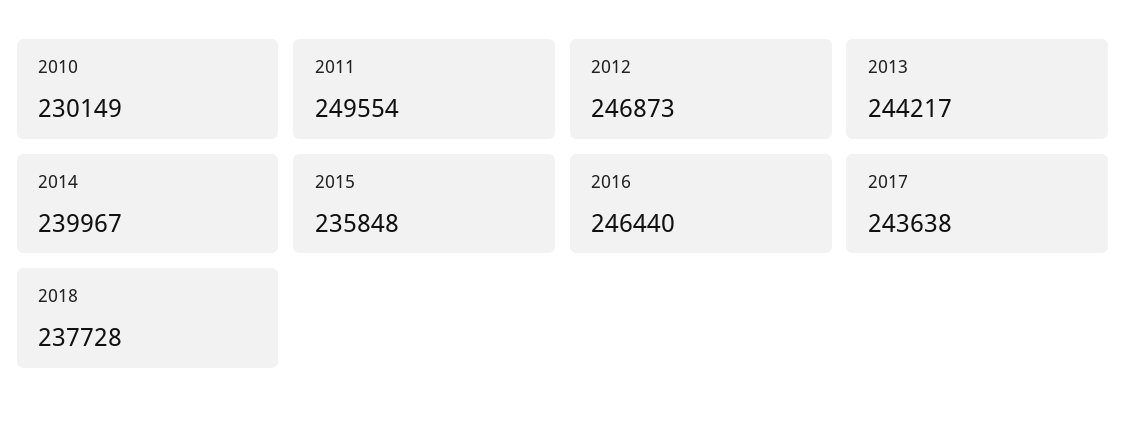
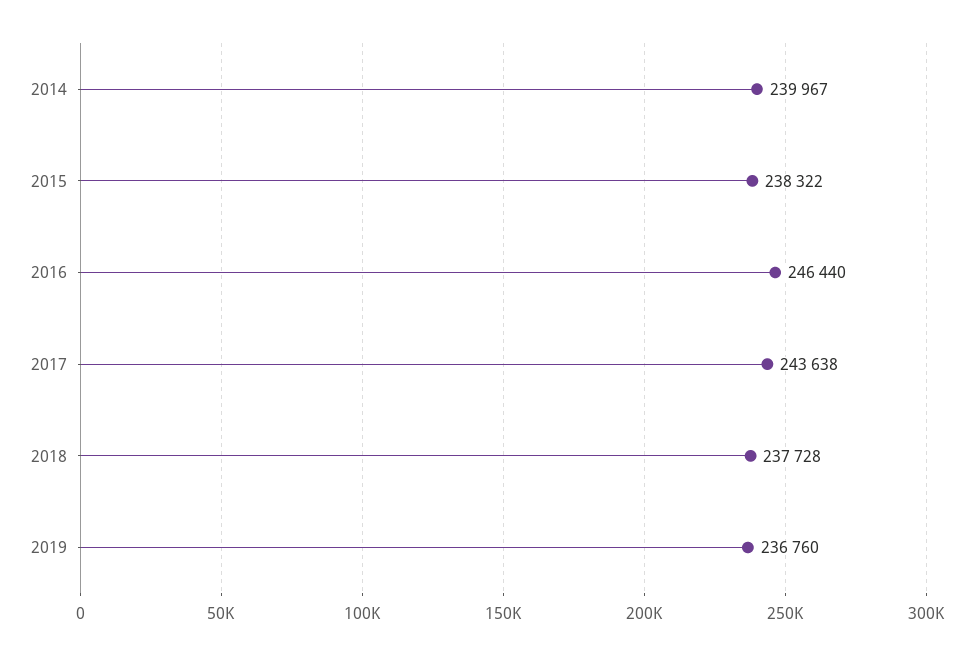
2010: 230149 -> none
2011: 249554 -> none
2012: 246873 -> none
2013: 244217 -> none
2015: 235848 -> 238322
2019: none -> 236760

